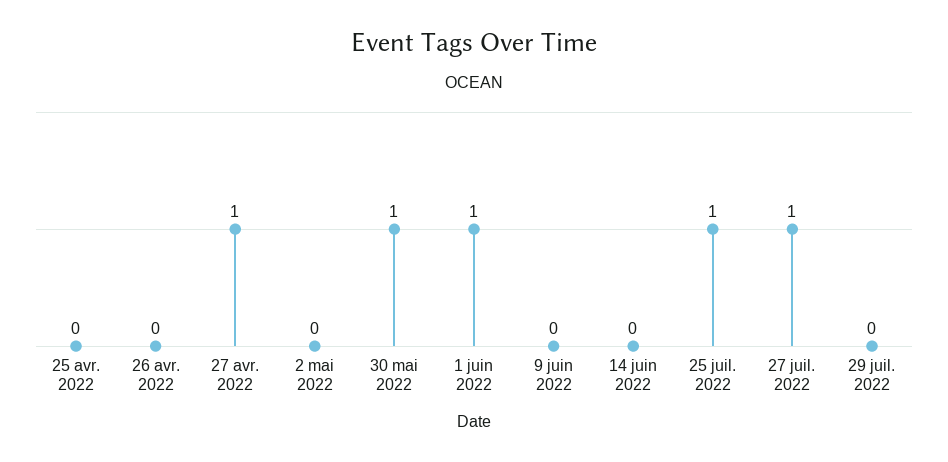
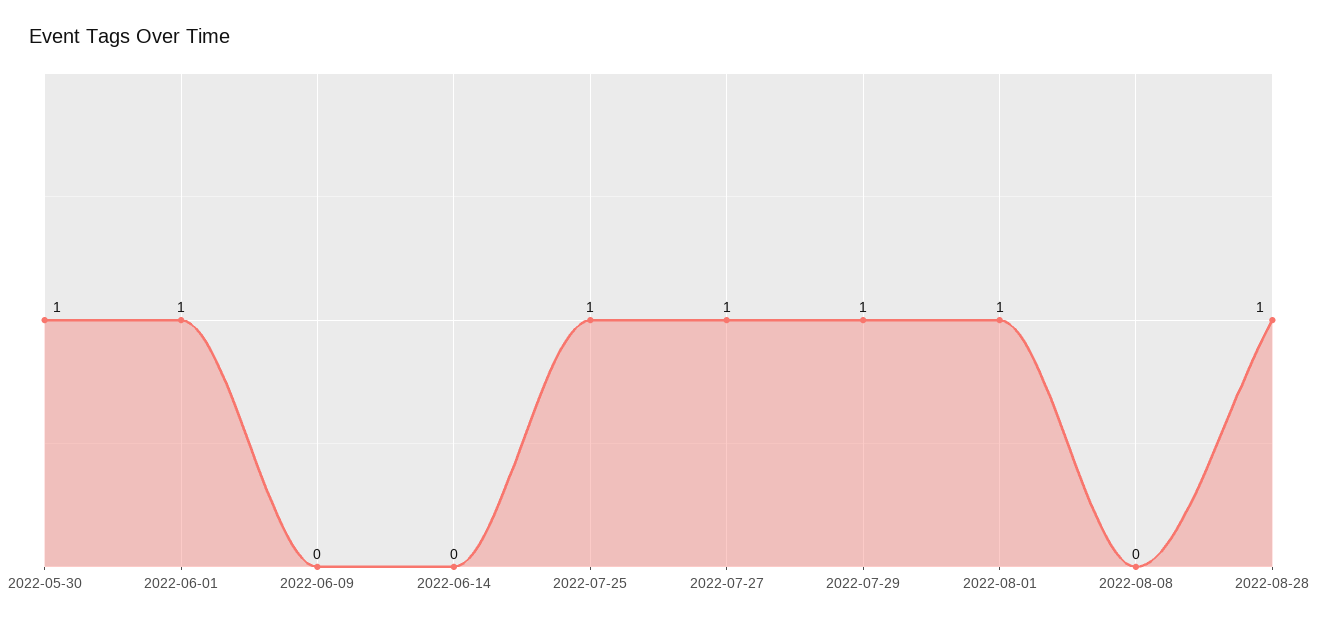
25 avr. 2022: 0 -> none
26 avr. 2022: 0 -> none
27 avr. 2022: 1 -> none
2 mai 2022: 0 -> none
29 juil. 2022: 0 -> 1
2022-08-01: none -> 1
2022-08-08: none -> 0
2022-08-28: none -> 1

